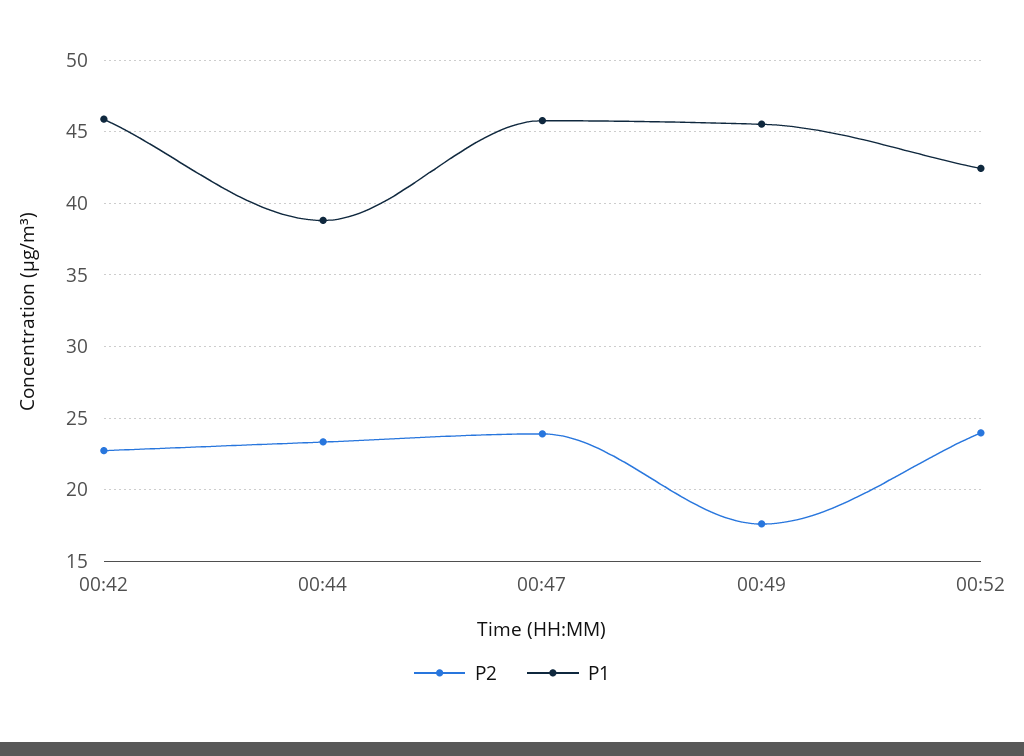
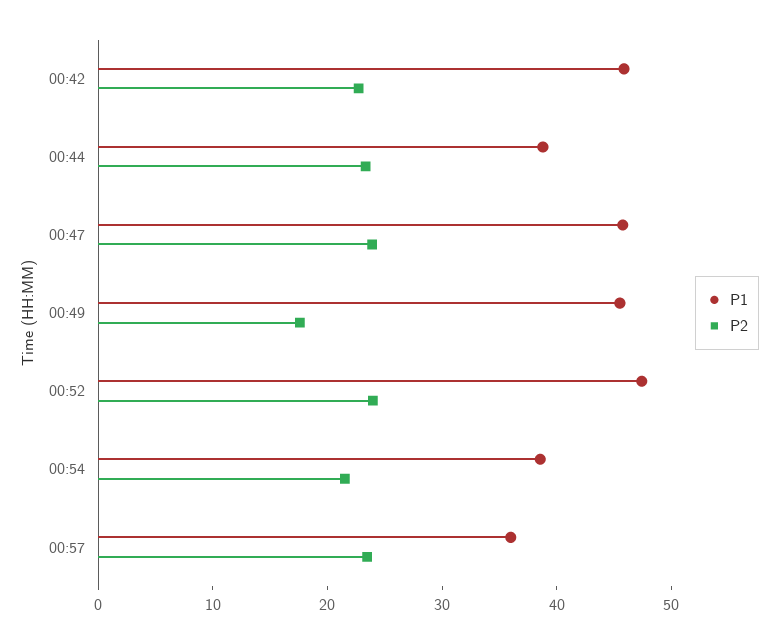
P1, 00:52: 42.5 -> 48
P1, 00:54: none -> 38
P2, 00:54: none -> 22
P1, 00:57: none -> 36
P2, 00:57: none -> 24

